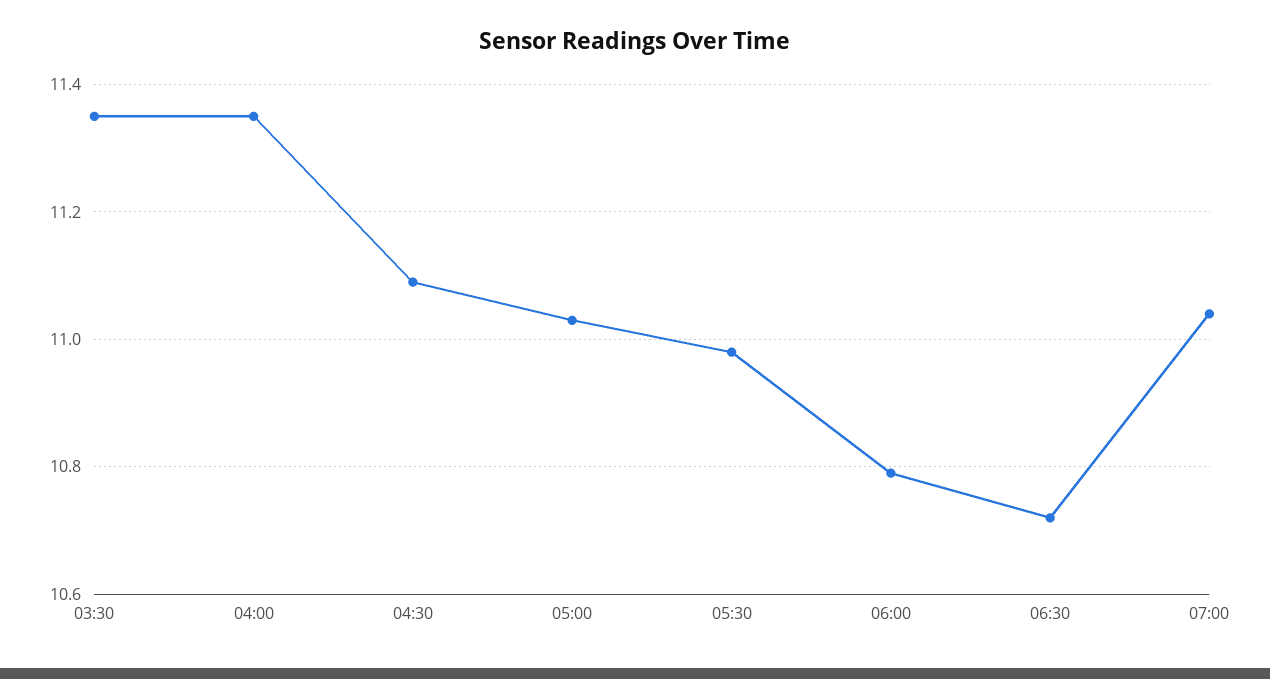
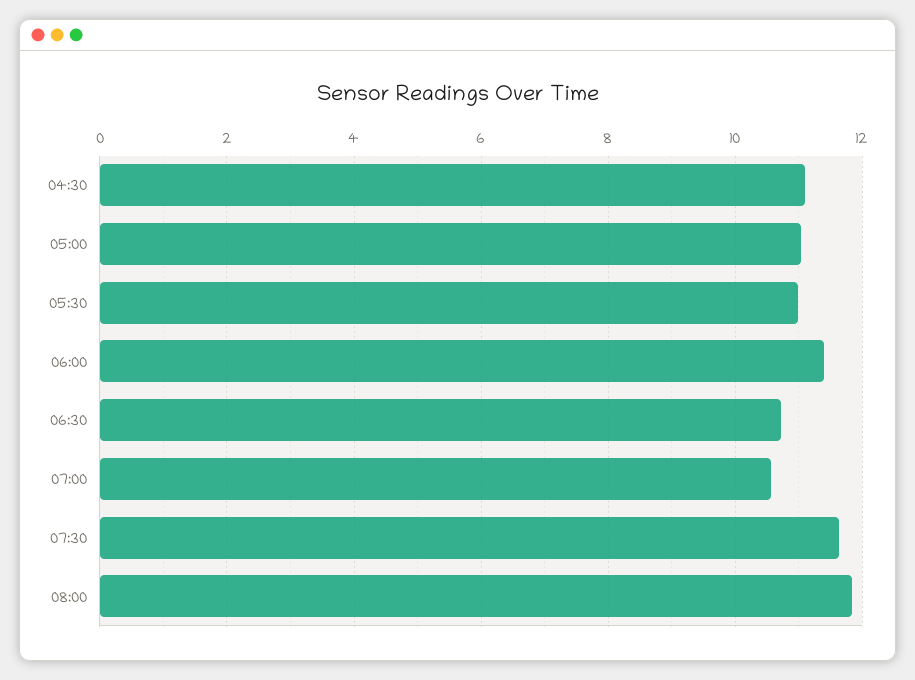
03:30: 11.35 -> none
04:00: 11.35 -> none
06:00: 10.8 -> 11.4
07:00: 11.05 -> 10.6
07:30: none -> 11.6
08:00: none -> 11.8

